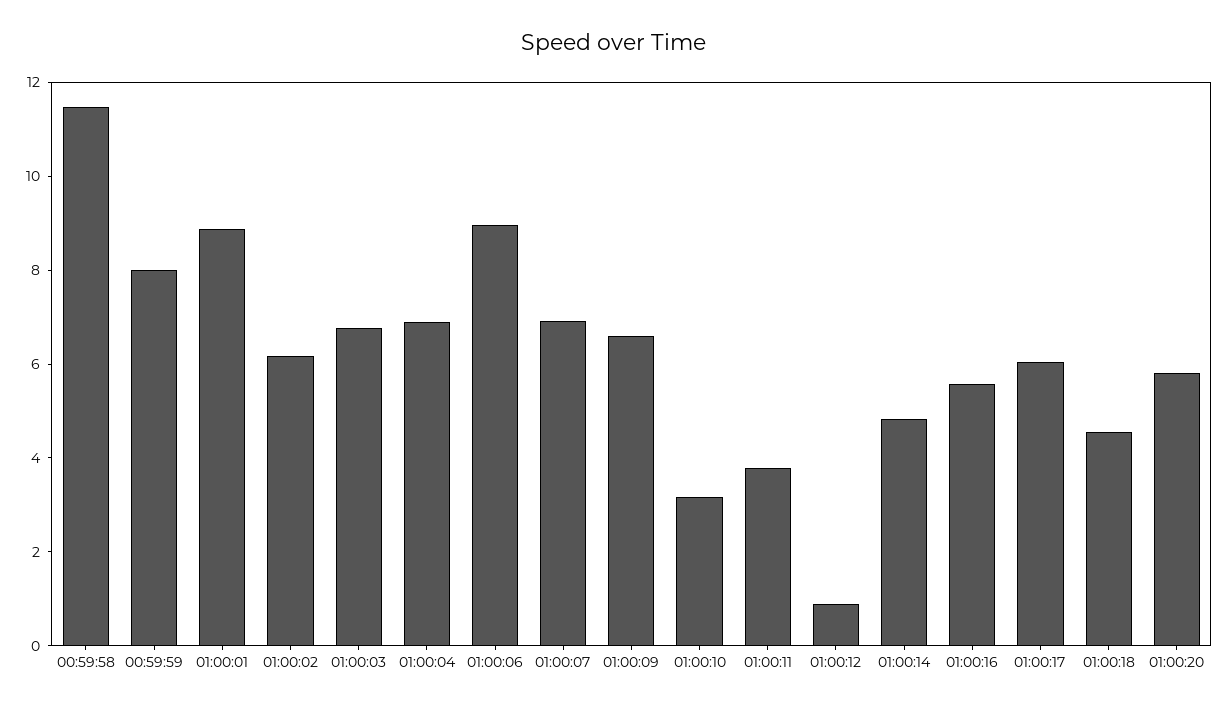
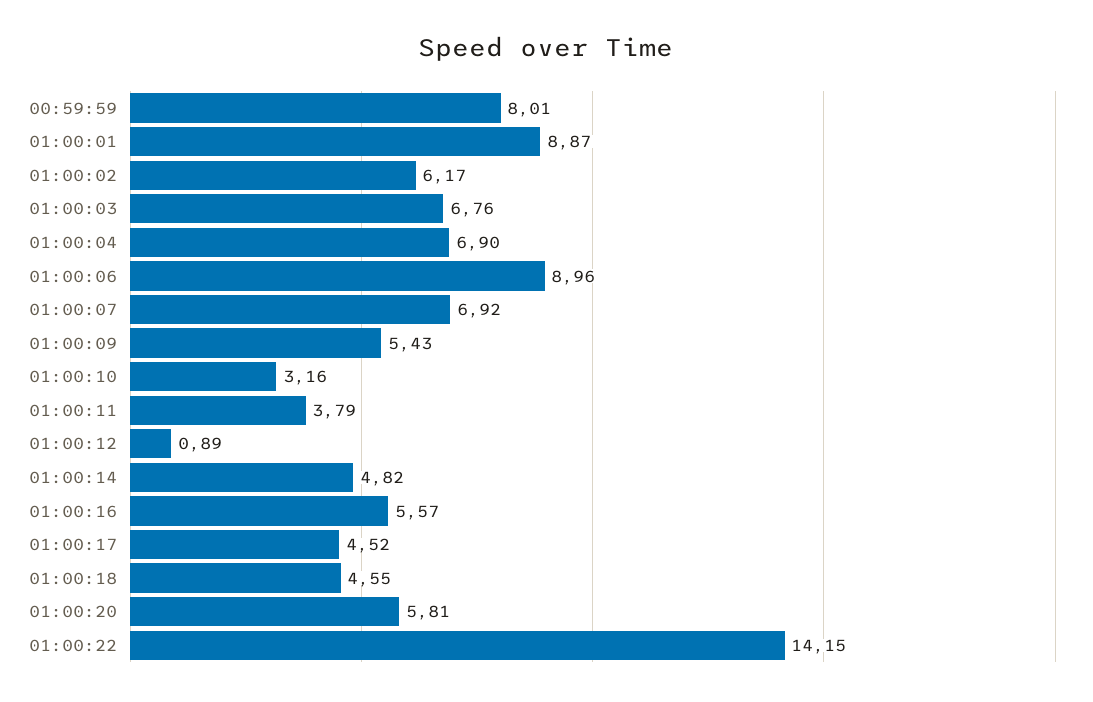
00:59:58: 11.5 -> none
01:00:09: 6.5 -> 5.43
01:00:17: 6 -> 4.52
01:00:22: none -> 14.15

